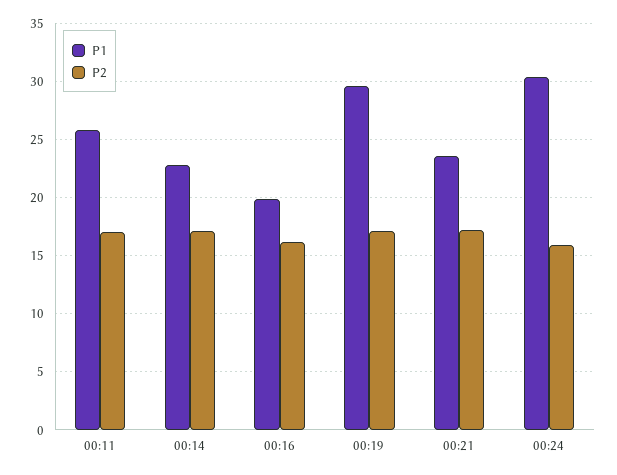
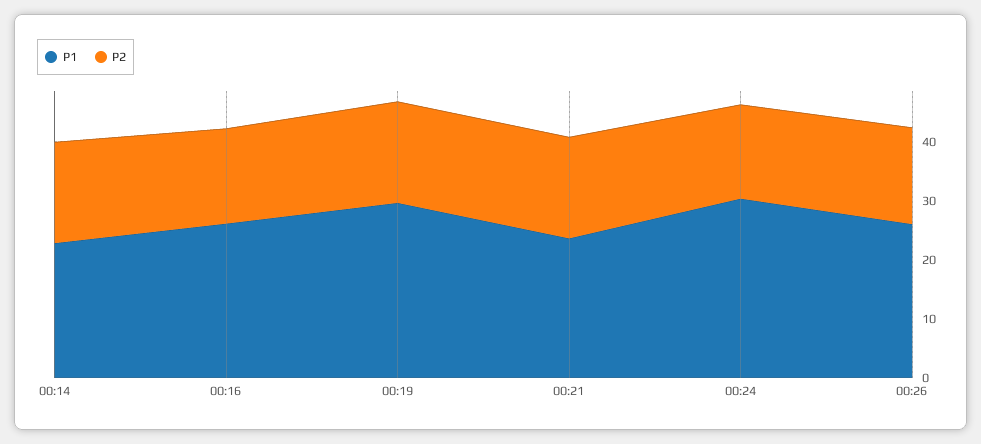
P1, 00:11: 26 -> none
P2, 00:11: 17 -> none
P1, 00:16: 20 -> 26
P1, 00:26: none -> 26
P2, 00:26: none -> 16

